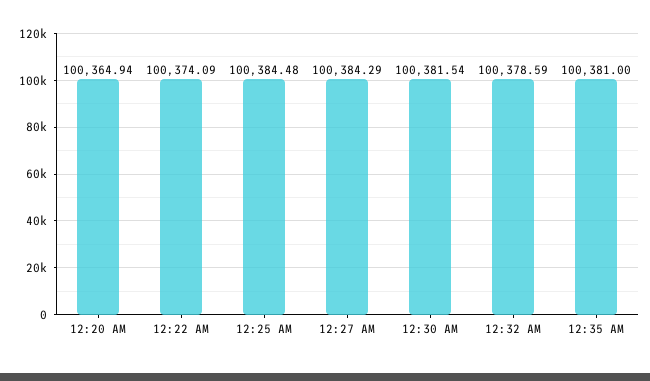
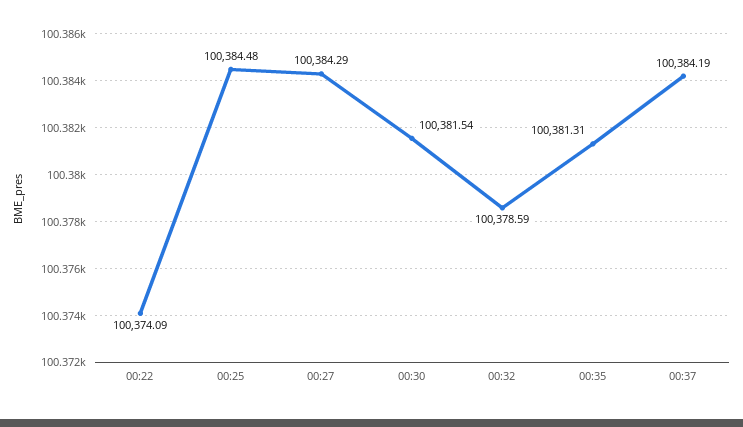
12:20 AM: 100364.94 -> none
12:35 AM: 100381 -> 100381.31
00:37: none -> 100384.19

